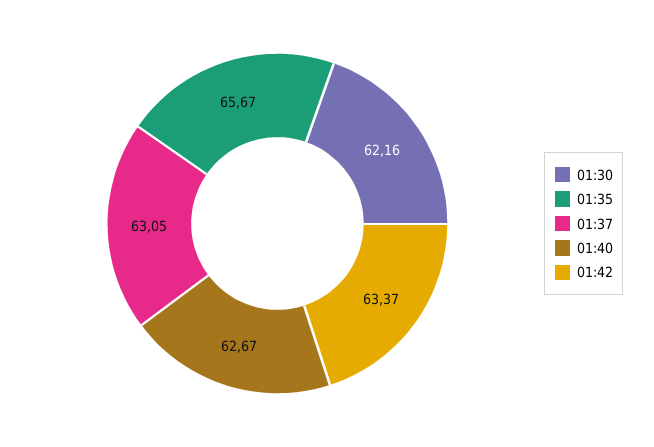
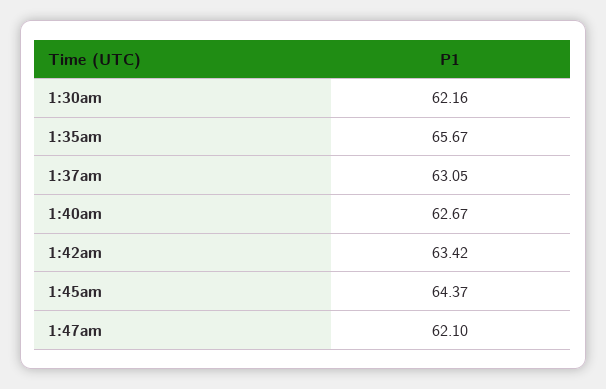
01:42: 63.37 -> 63.42
1:45am: none -> 64.37
1:47am: none -> 62.1

